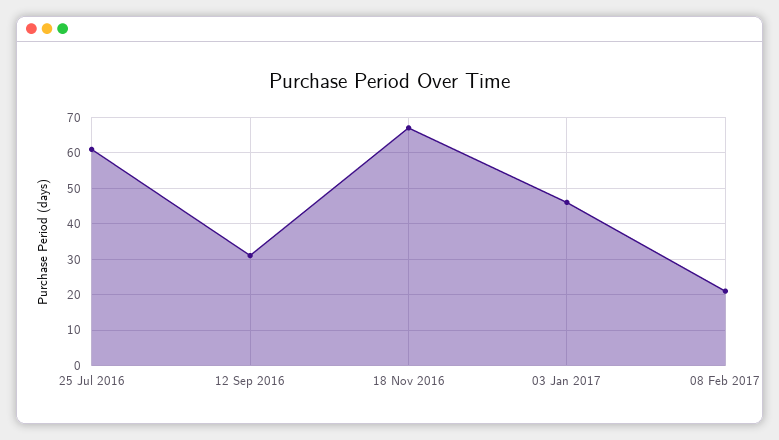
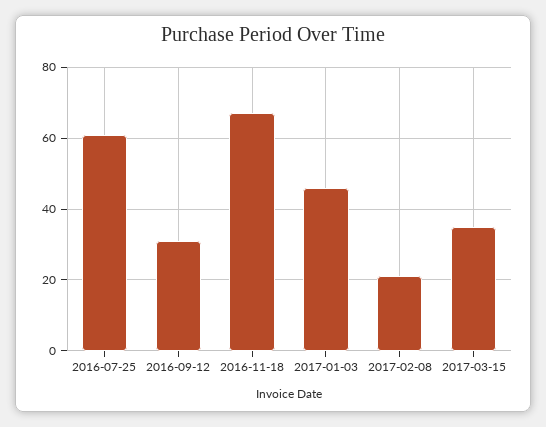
2017-03-15: none -> 35

